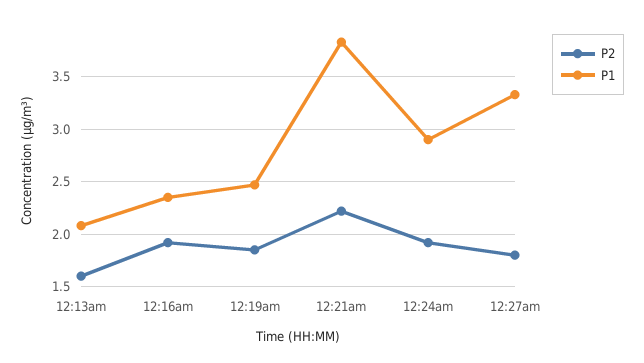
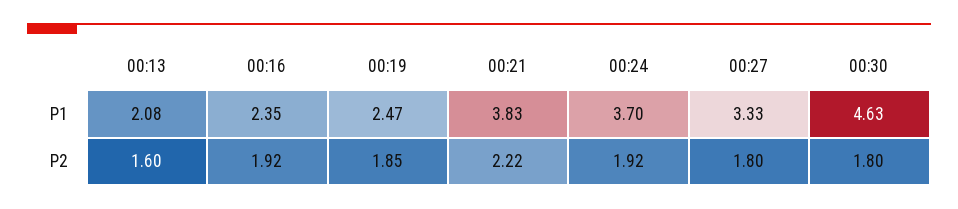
P1, 12:24am: 2.9 -> 3.7
P1, 00:30: none -> 4.63
P2, 00:30: none -> 1.8

